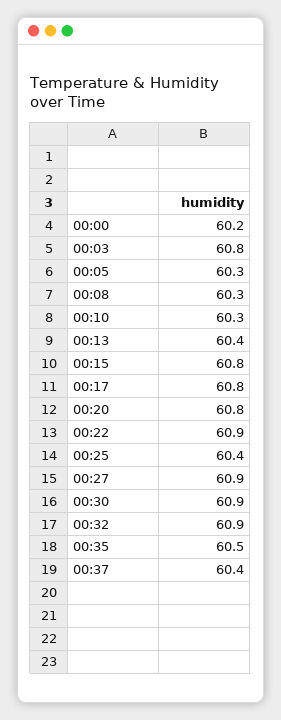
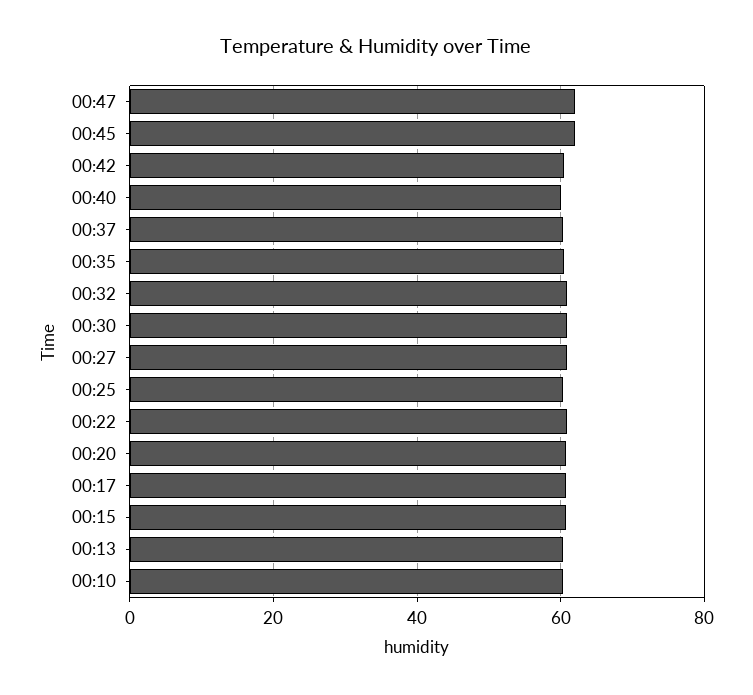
00:00: 60.2 -> none
00:03: 60.8 -> none
00:05: 60.3 -> none
00:08: 60.3 -> none
00:47: none -> 62
00:45: none -> 62
00:42: none -> 60
00:40: none -> 60

